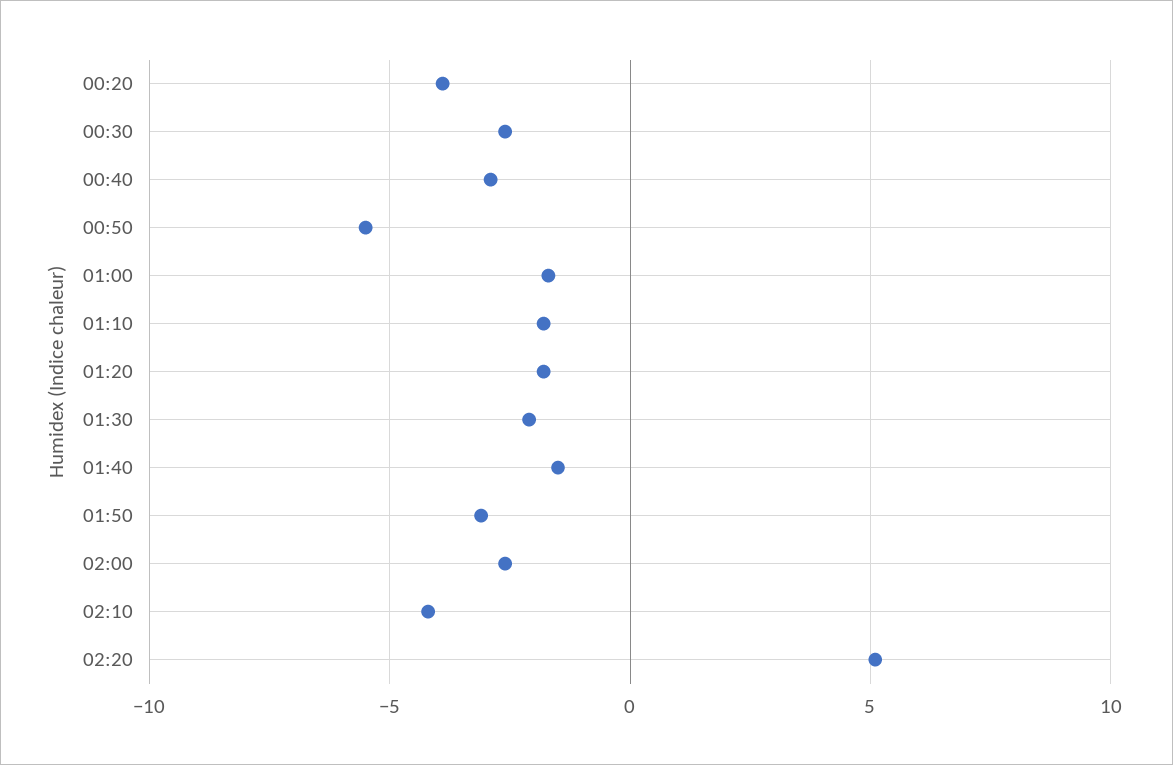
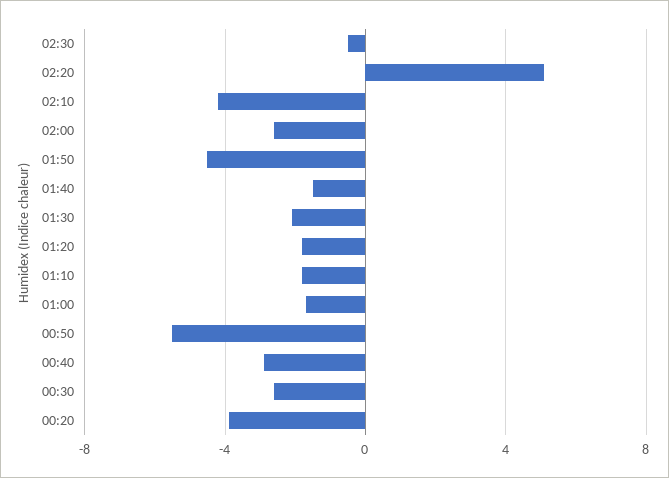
01:50: -3 -> -4.5
02:30: none -> -0.5

